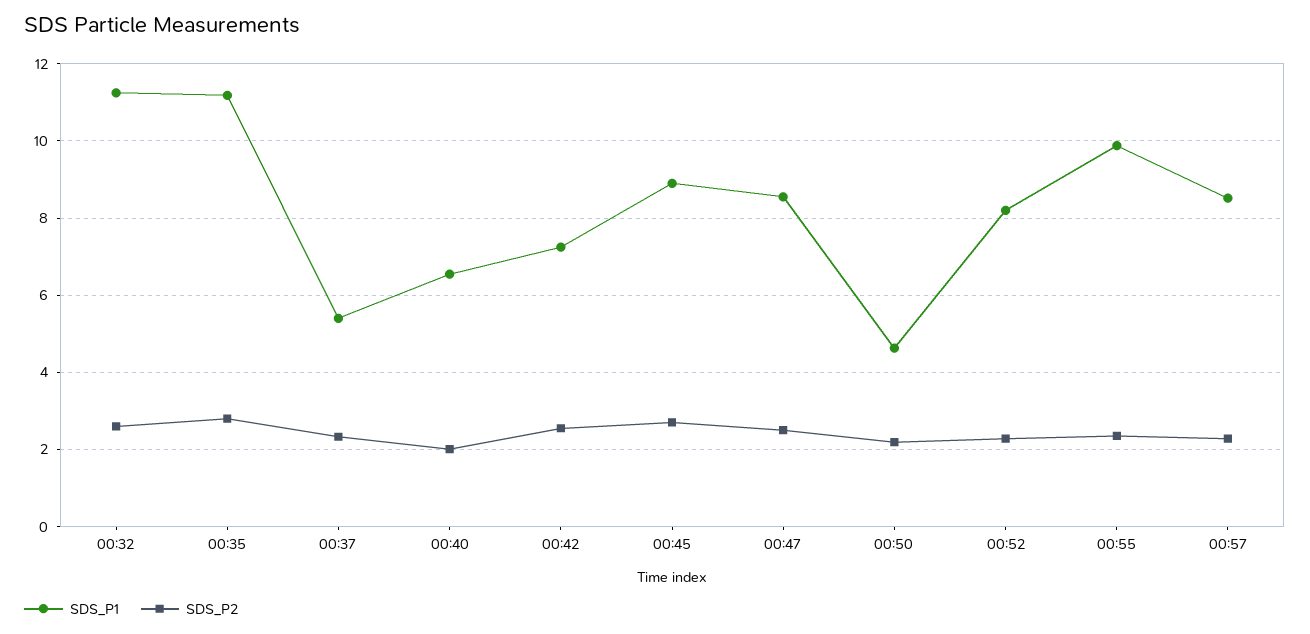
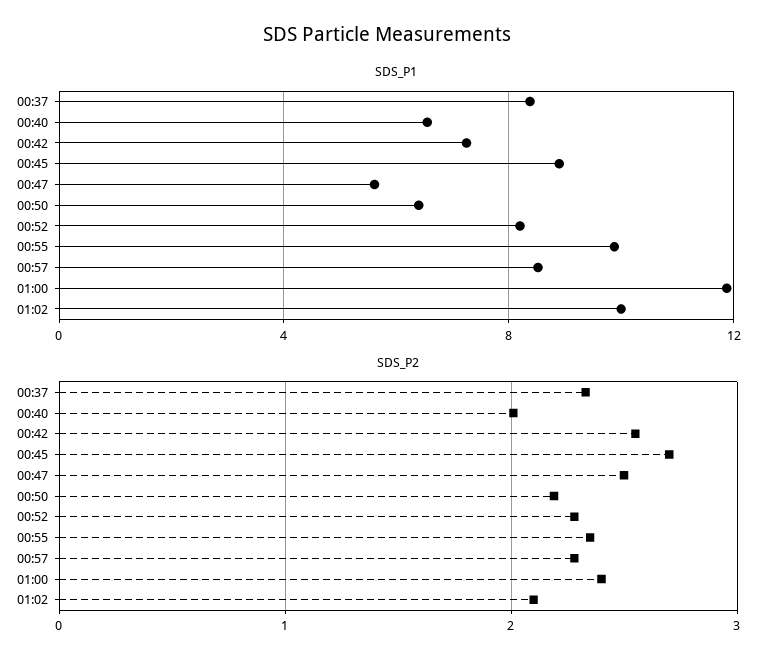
SDS_P1, 00:32: 11.2 -> none
SDS_P2, 00:32: 2.6 -> none
SDS_P1, 00:35: 11.2 -> none
SDS_P2, 00:35: 2.8 -> none
SDS_P1, 00:37: 5.4 -> 8.5
SDS_P1, 00:47: 8.6 -> 5.5
SDS_P1, 00:50: 4.6 -> 6.5
SDS_P1, 01:00: none -> 12
SDS_P1, 01:02: none -> 10
SDS_P2, 01:00: none -> 2.4
SDS_P2, 01:02: none -> 2.1

